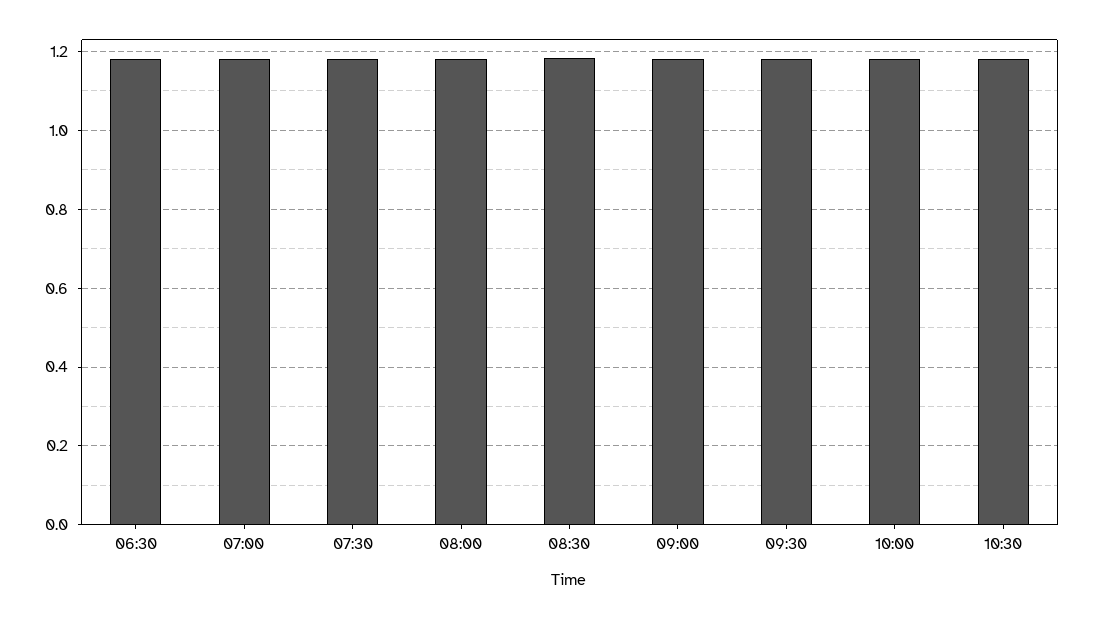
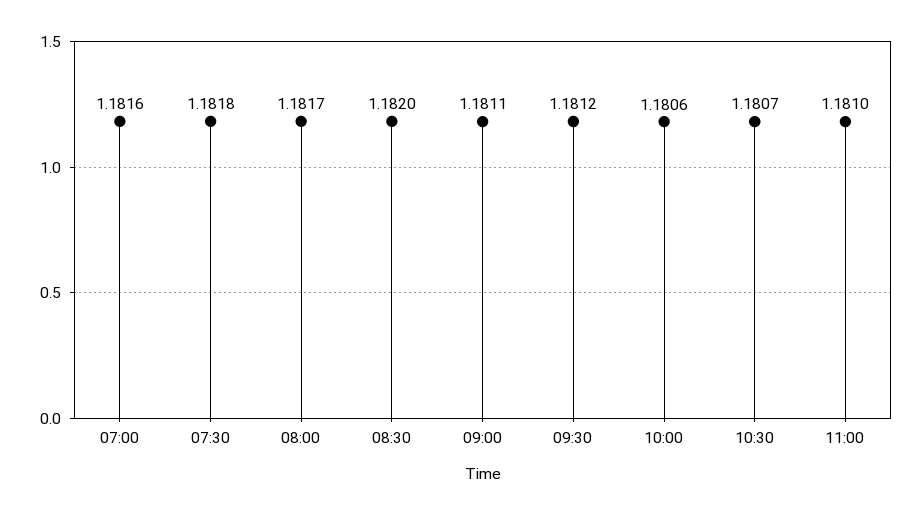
06:30: 1.18 -> none
11:00: none -> 1.181

